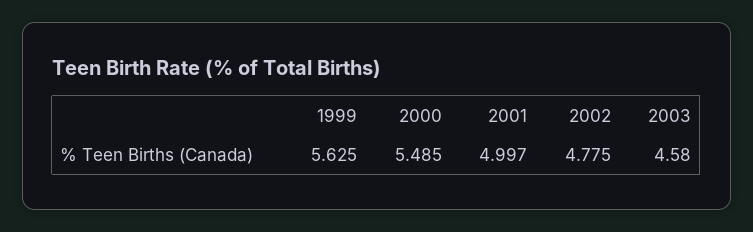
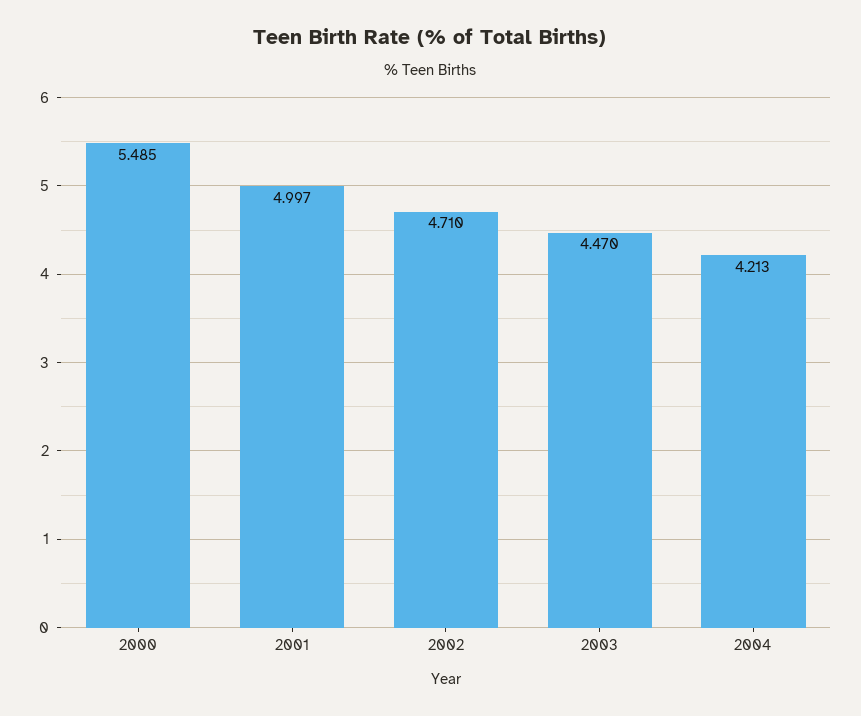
1999: 5.625 -> none
2002: 4.775 -> 4.71
2003: 4.58 -> 4.47
2004: none -> 4.213

